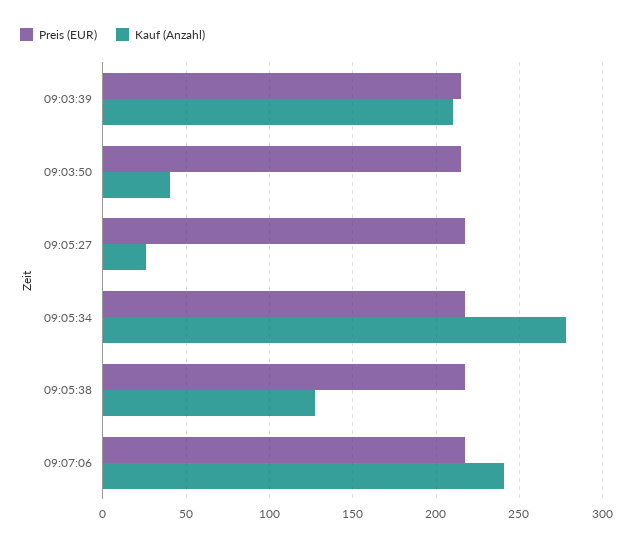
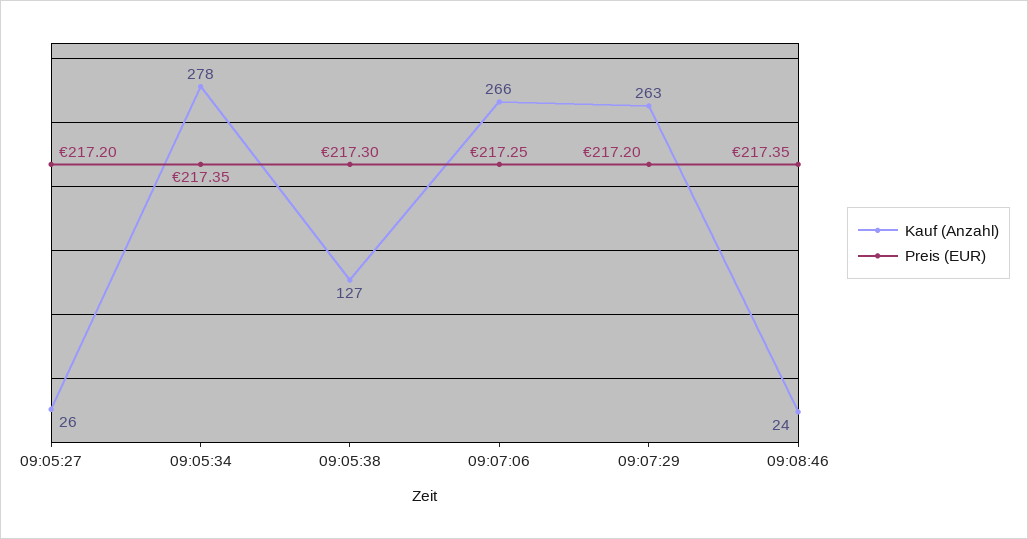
Preis (EUR), 09:03:39: 215 -> none
Kauf (Anzahl), 09:03:39: 210 -> none
Preis (EUR), 09:03:50: 215 -> none
Kauf (Anzahl), 09:03:50: 40 -> none
Kauf (Anzahl), 09:07:06: 240 -> 266
Kauf (Anzahl), 09:07:29: none -> 263
Preis (EUR), 09:07:29: none -> 217.2
Kauf (Anzahl), 09:08:46: none -> 24
Preis (EUR), 09:08:46: none -> 217.35

